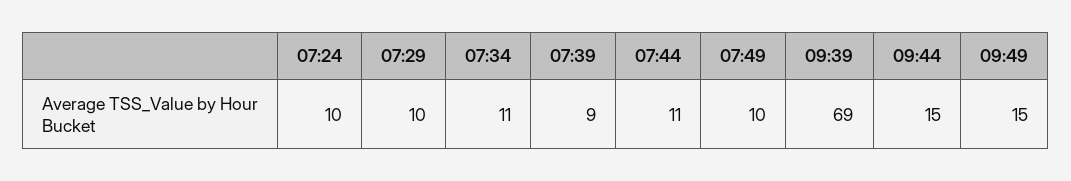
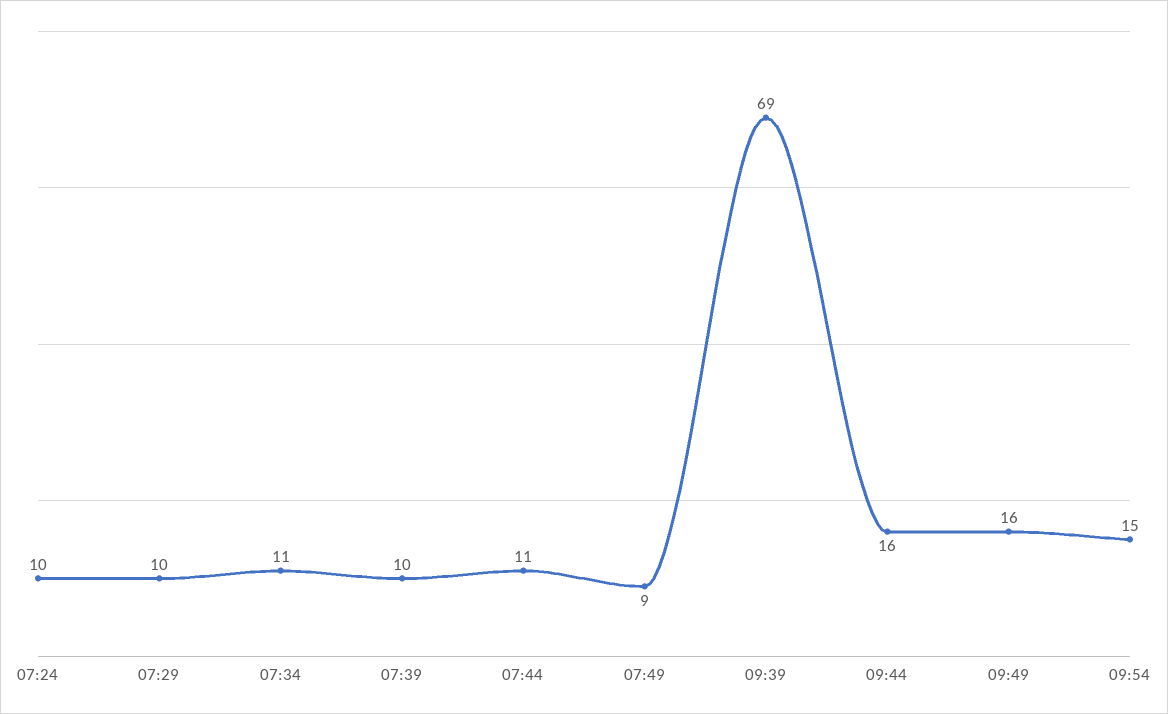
07:39: 9 -> 10
07:49: 10 -> 9
09:44: 15 -> 16
09:49: 15 -> 16
09:54: none -> 15

